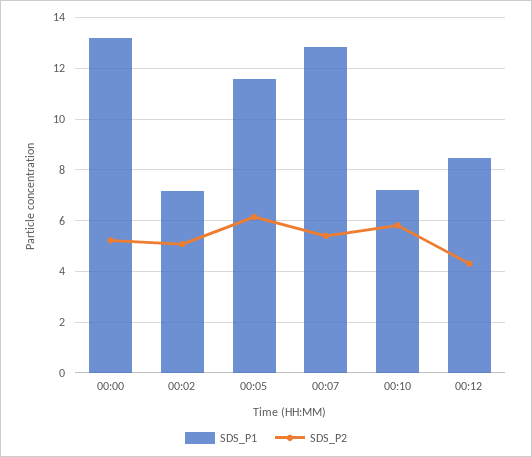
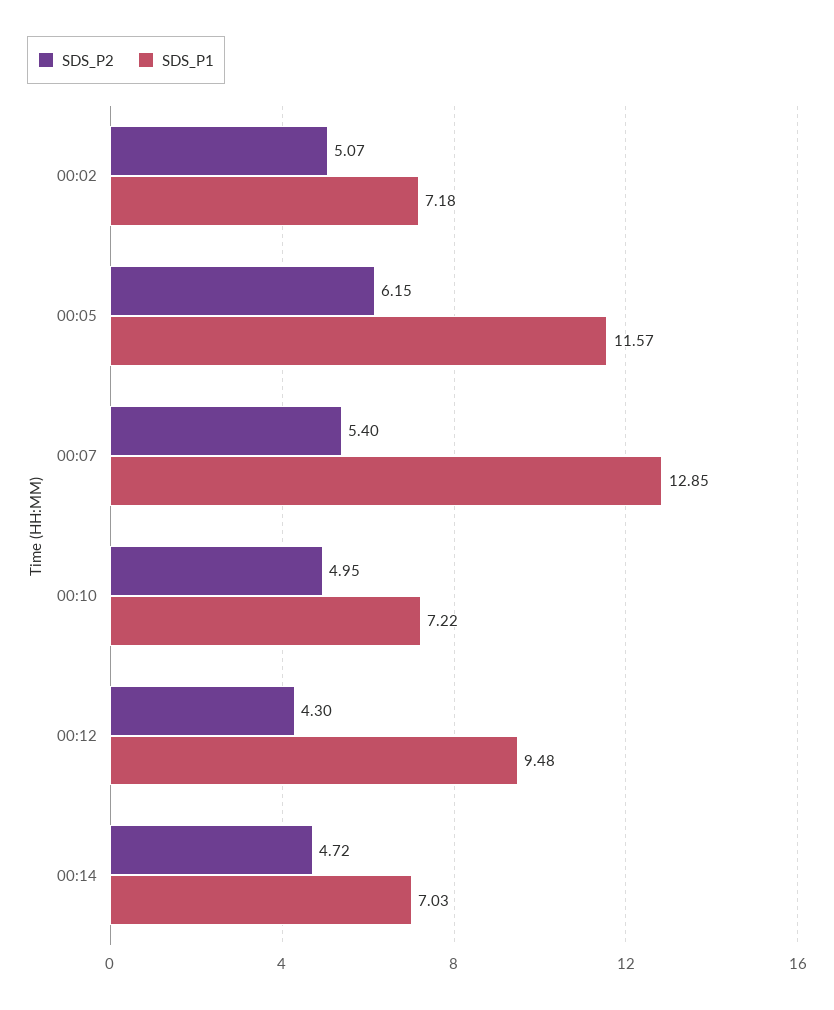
SDS_P1, 00:00: 13.25 -> none
SDS_P2, 00:00: 5.25 -> none
SDS_P2, 00:10: 5.75 -> 4.95
SDS_P1, 00:12: 8.5 -> 9.48
SDS_P2, 00:14: none -> 4.72
SDS_P1, 00:14: none -> 7.03

